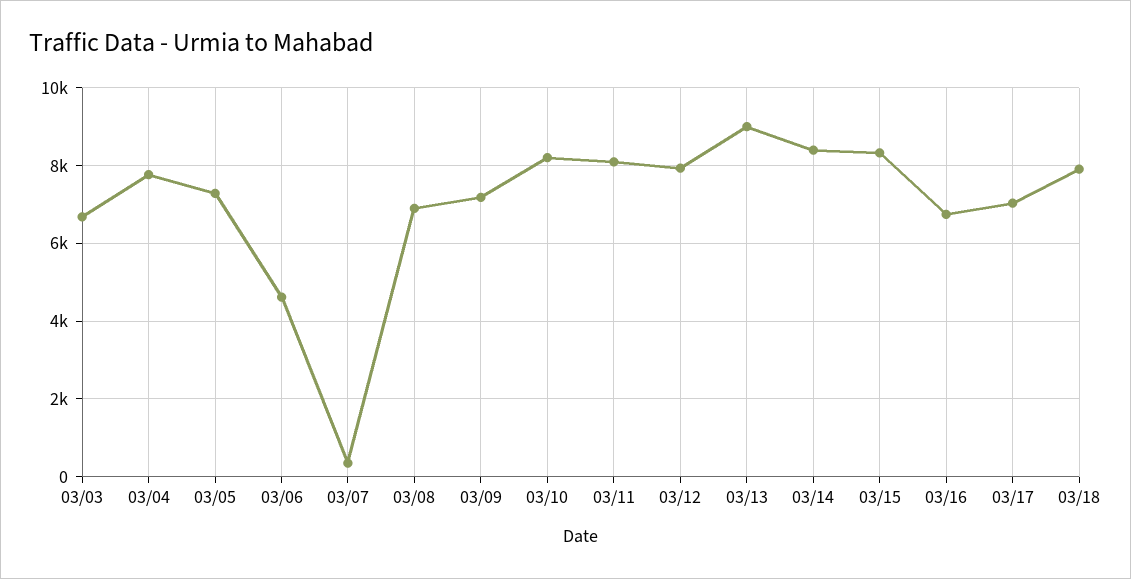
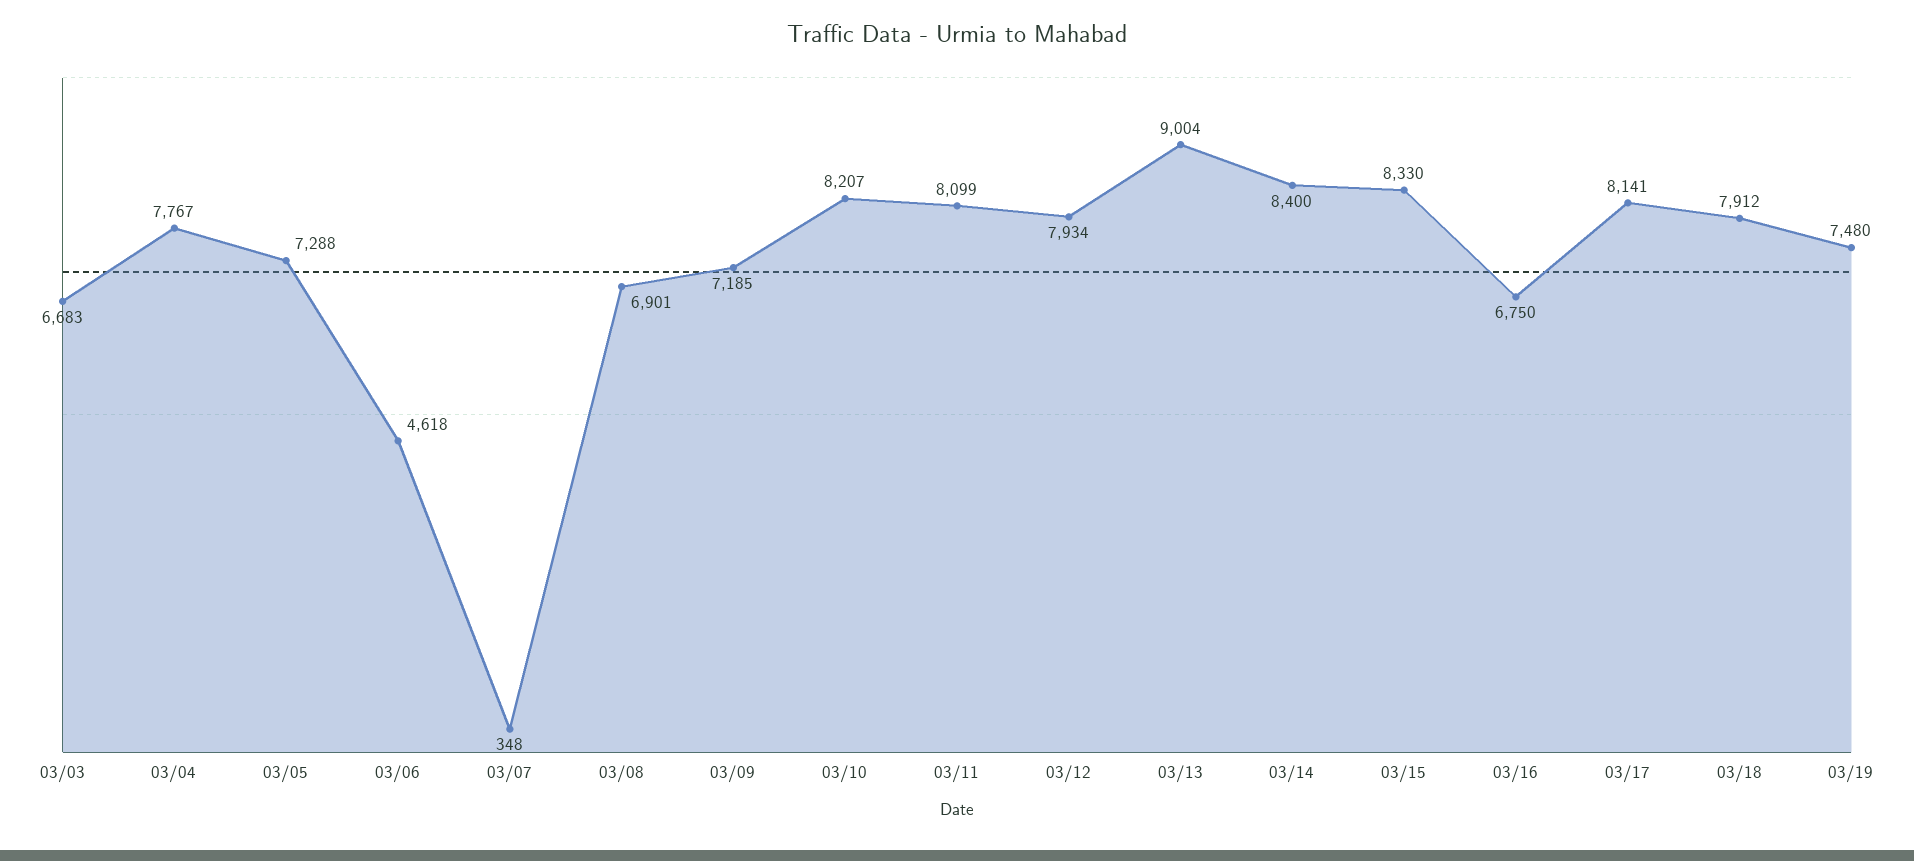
03/17: 7000 -> 8141
03/19: none -> 7480

